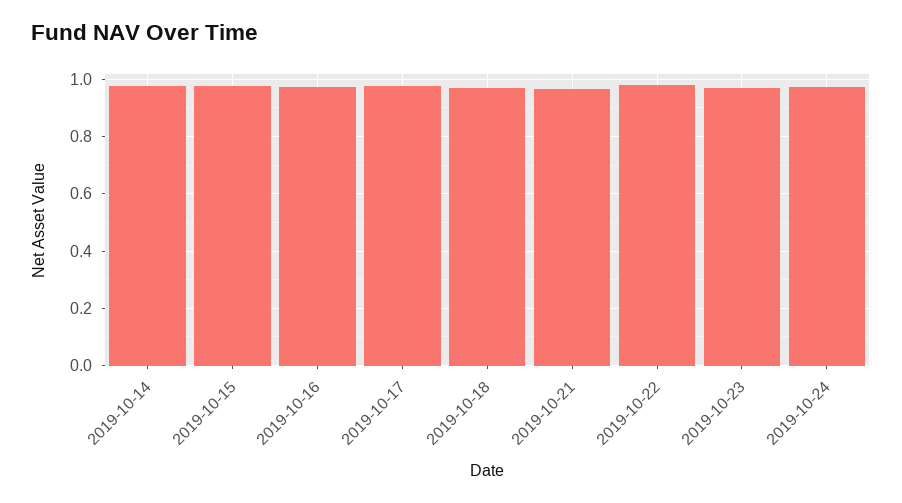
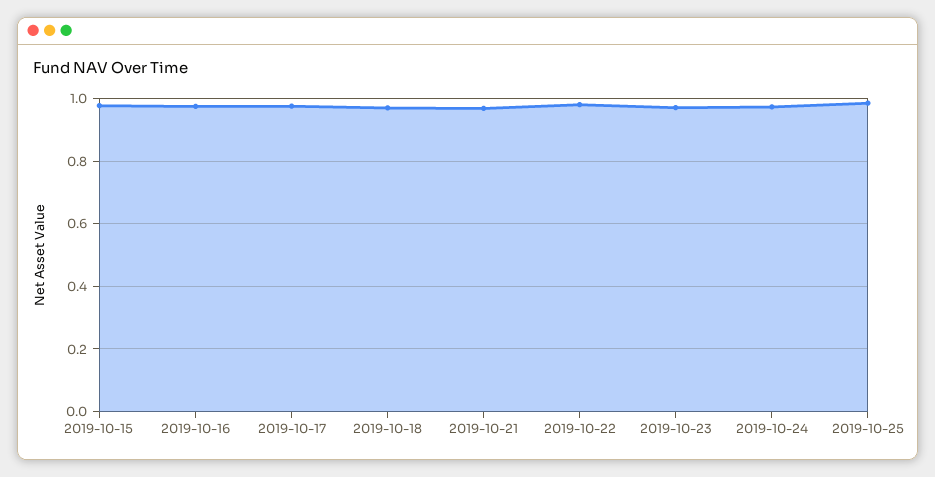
2019-10-14: 0.975 -> none
2019-10-25: none -> 0.98

